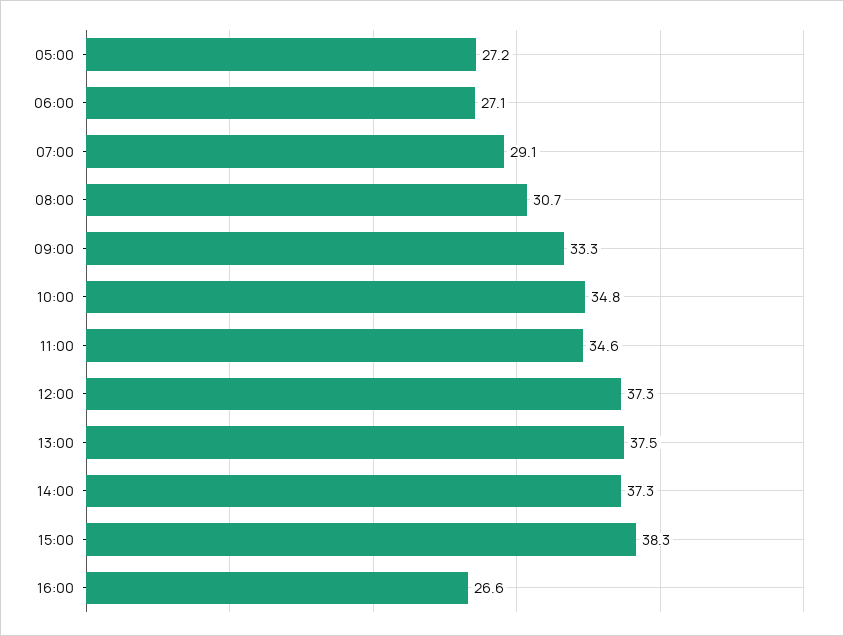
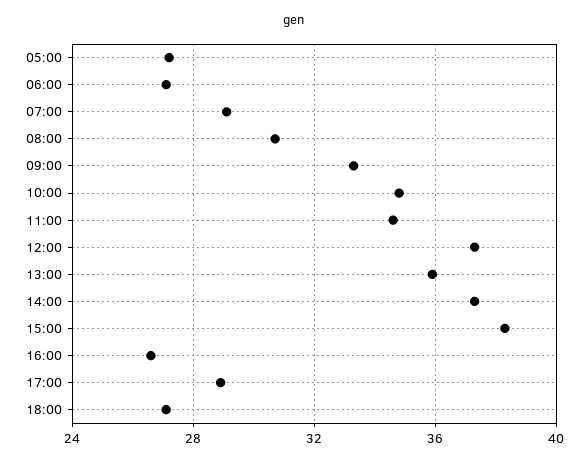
13:00: 37.5 -> 36
17:00: none -> 29
18:00: none -> 27

